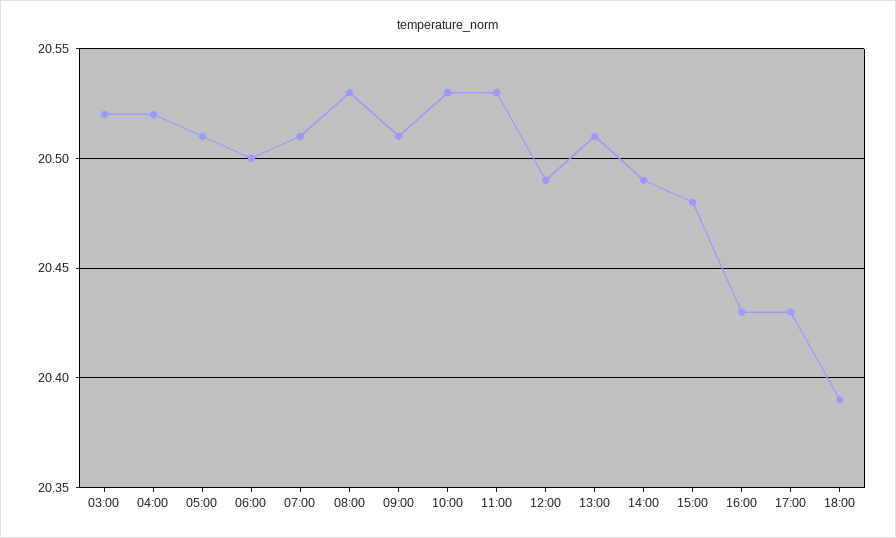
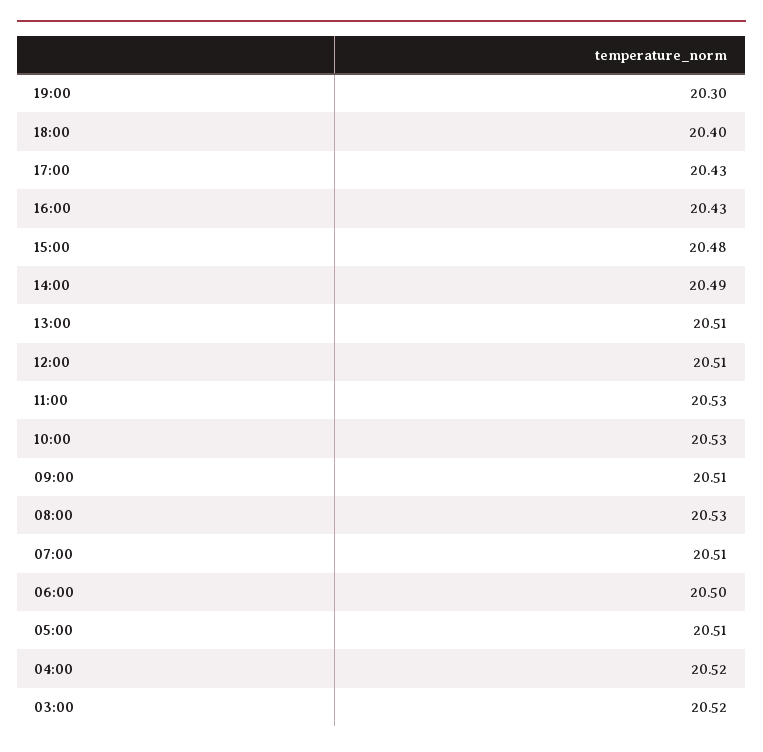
12:00: 20.49 -> 20.51
18:00: 20.39 -> 20.4
19:00: none -> 20.3

